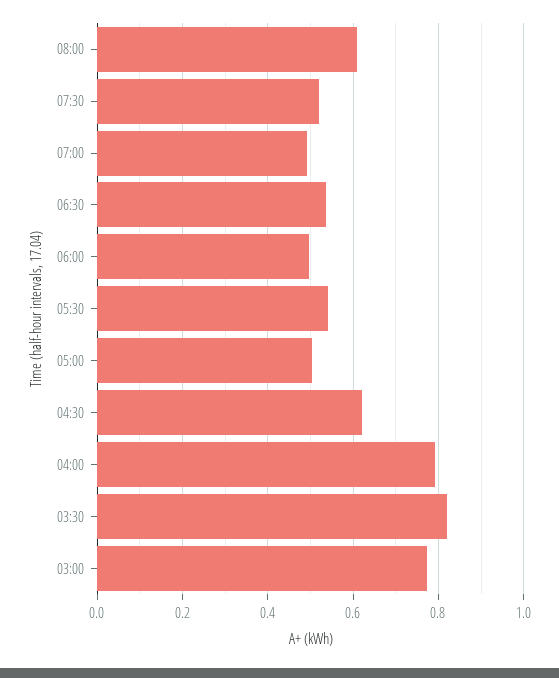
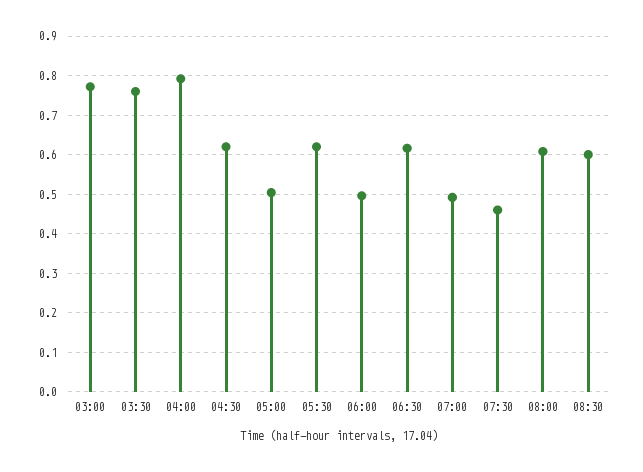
07:30: 0.52 -> 0.46
06:30: 0.54 -> 0.62
05:30: 0.54 -> 0.62
03:30: 0.82 -> 0.76
08:30: none -> 0.6

